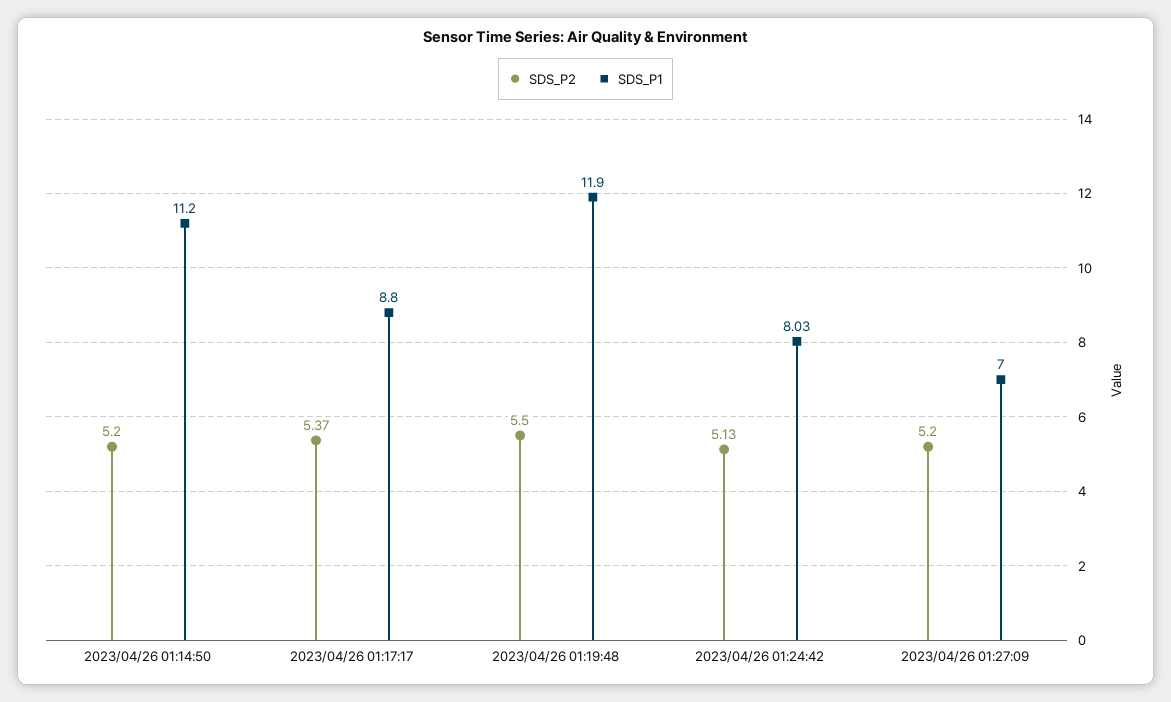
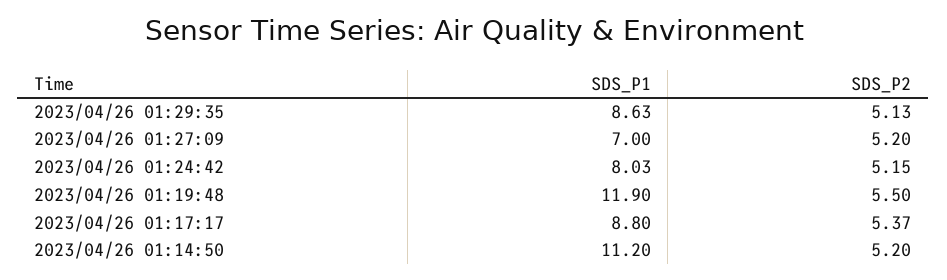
SDS_P2, 2023/04/26 01:24:42: 5.13 -> 5.15
SDS_P1, 2023/04/26 01:29:35: none -> 8.63
SDS_P2, 2023/04/26 01:29:35: none -> 5.13

